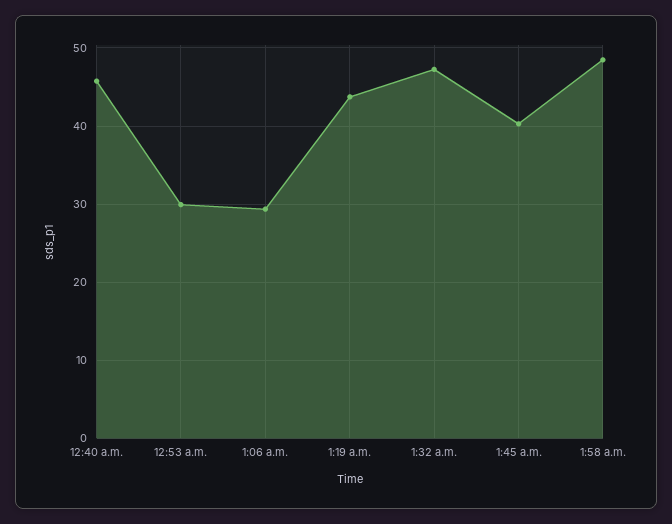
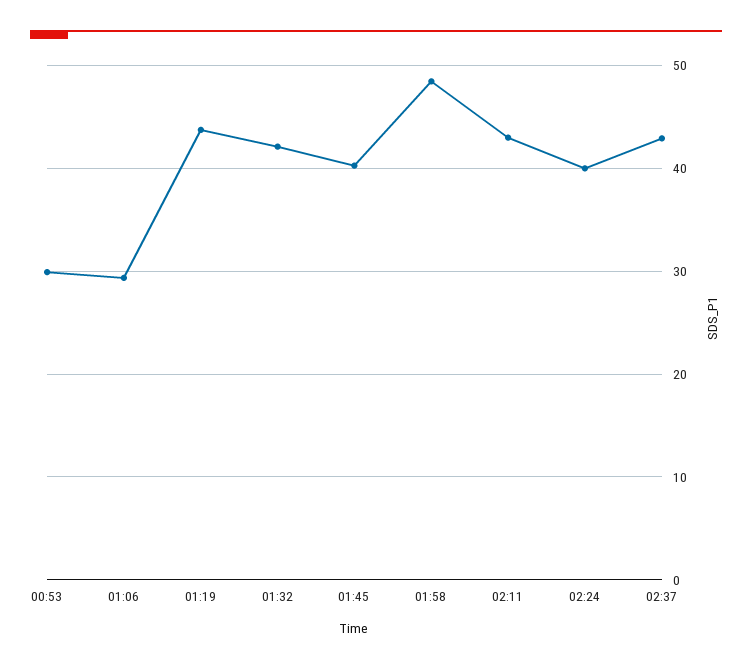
12:40 a.m.: 46 -> none
1:32 a.m.: 47 -> 42
02:11: none -> 43
02:24: none -> 40
02:37: none -> 43

